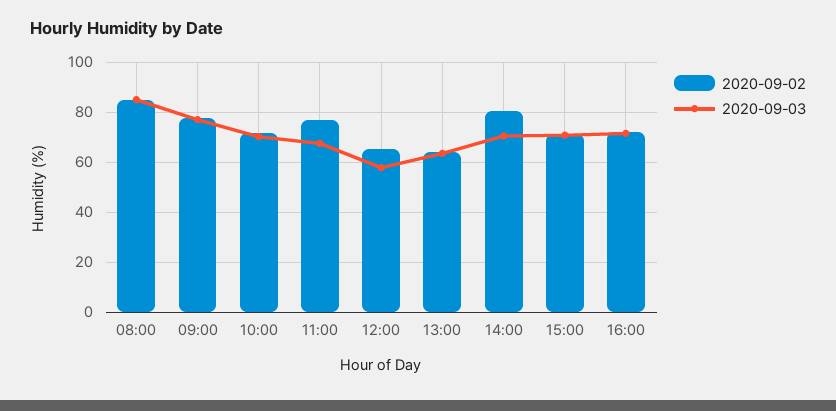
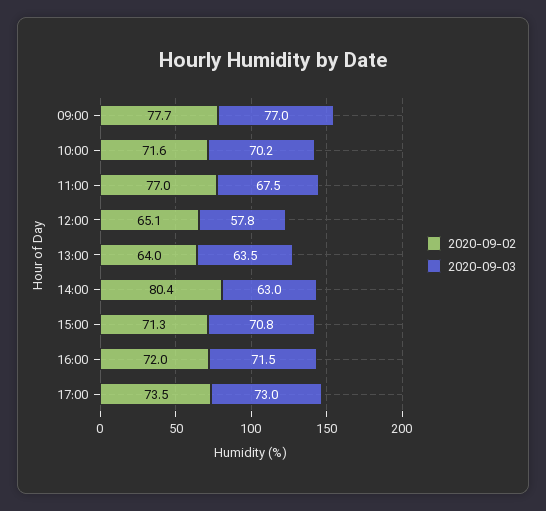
2020-09-02, 08:00: 85 -> none
2020-09-03, 08:00: 85 -> none
2020-09-03, 14:00: 70 -> 63
2020-09-02, 17:00: none -> 73.5
2020-09-03, 17:00: none -> 73

